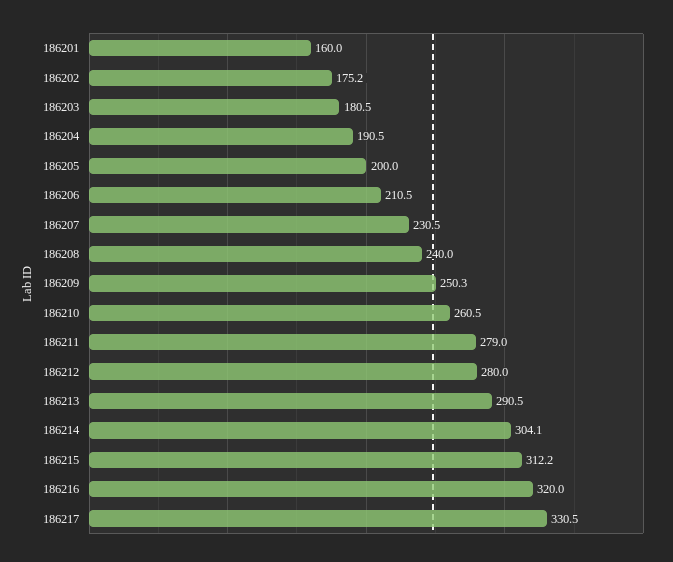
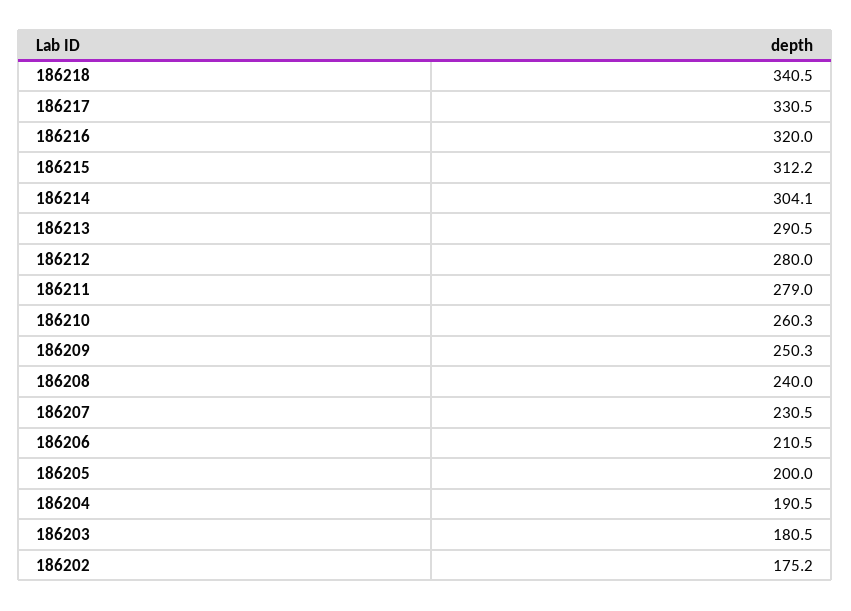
186201: 160 -> none
186210: 260.5 -> 260.3
186218: none -> 340.5

